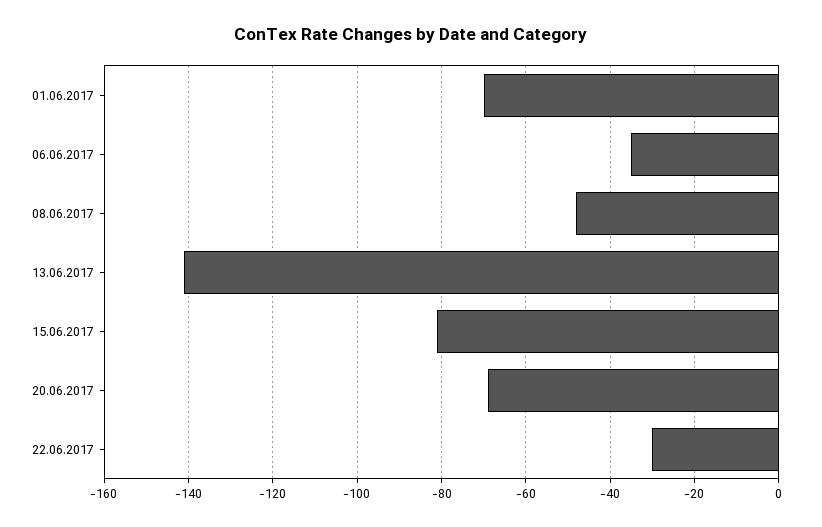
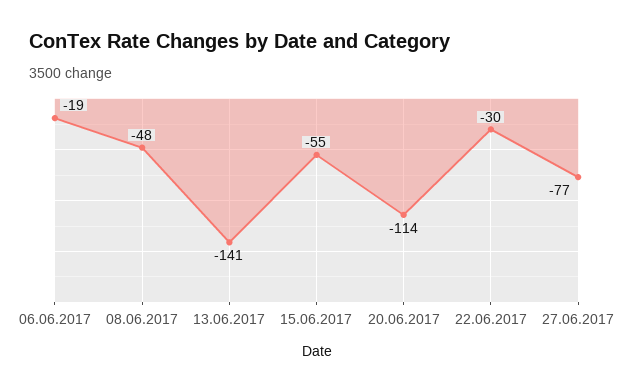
01.06.2017: -70 -> none
06.06.2017: -35 -> -19
15.06.2017: -80 -> -55
20.06.2017: -70 -> -114
27.06.2017: none -> -77

